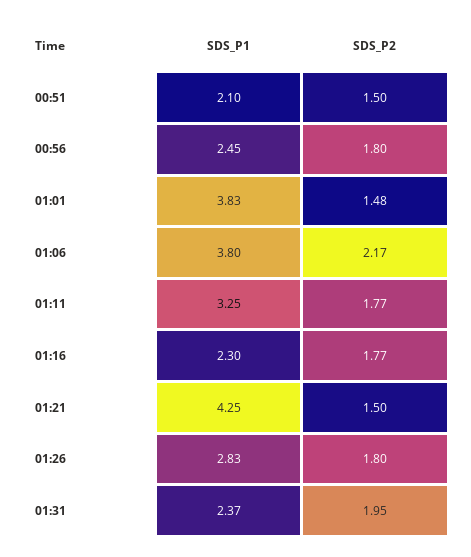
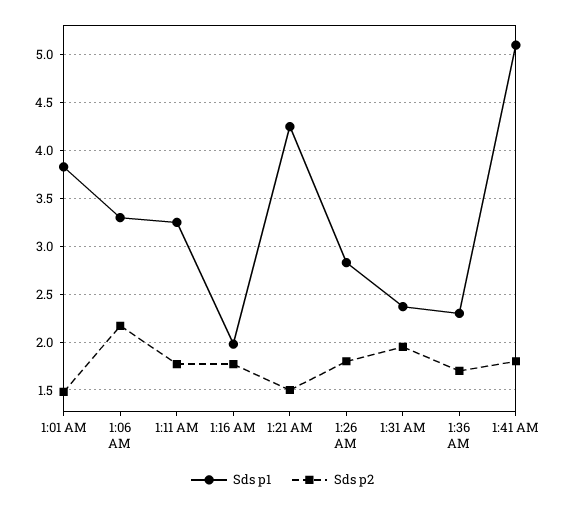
SDS_P1, 00:51: 2.1 -> none
SDS_P2, 00:51: 1.5 -> none
SDS_P1, 00:56: 2.45 -> none
SDS_P2, 00:56: 1.8 -> none
SDS_P1, 01:06: 3.8 -> 3.3
SDS_P1, 01:16: 2.3 -> 2
SDS_P1, 1:36 AM: none -> 2.3
SDS_P2, 1:36 AM: none -> 1.7
SDS_P1, 1:41 AM: none -> 5.1
SDS_P2, 1:41 AM: none -> 1.8

